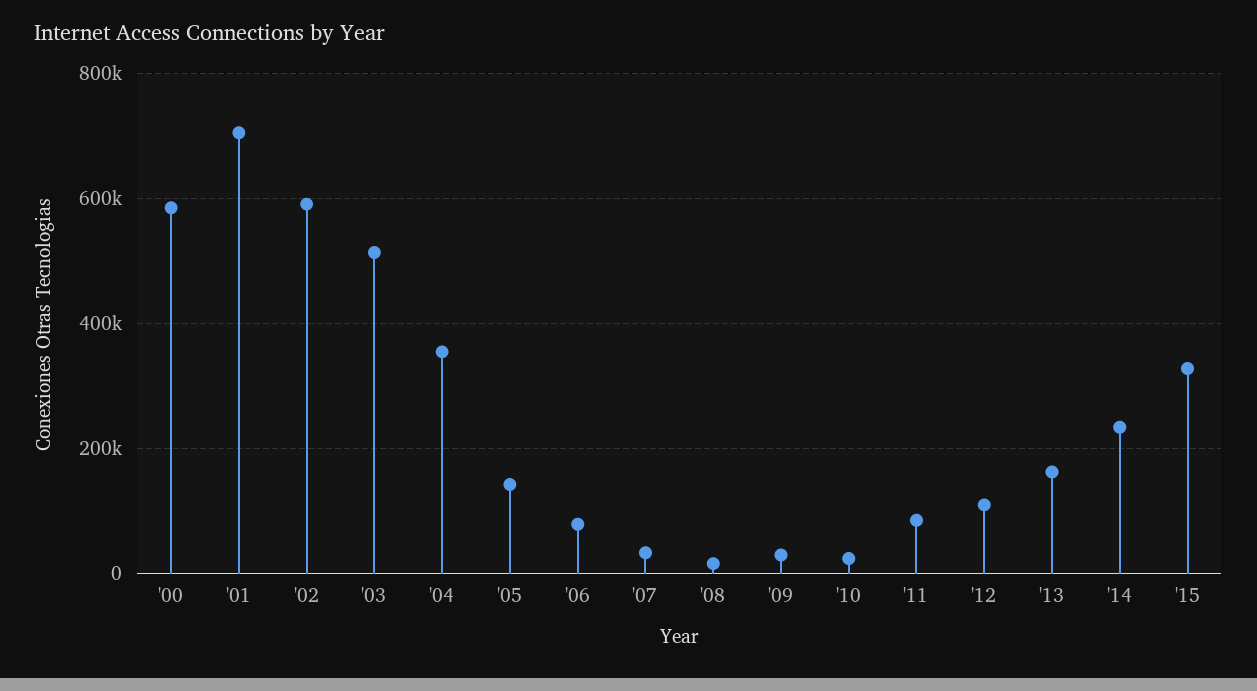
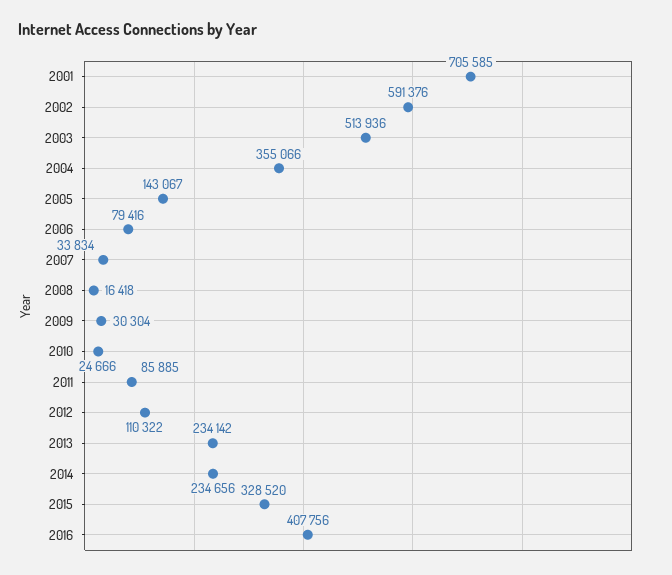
'00: 580000 -> none
'13: 160000 -> 234142
2016: none -> 407756

